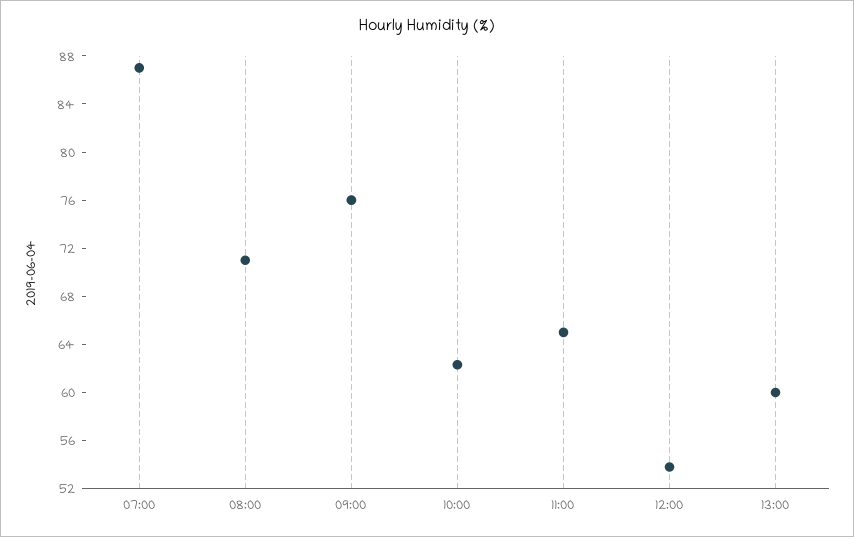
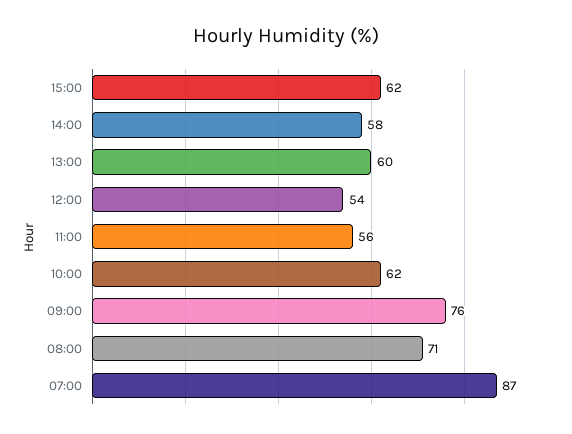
11:00: 65 -> 56
15:00: none -> 62
14:00: none -> 58

